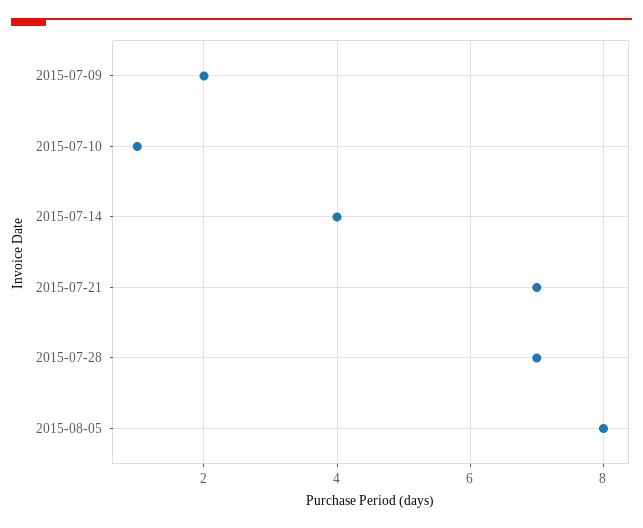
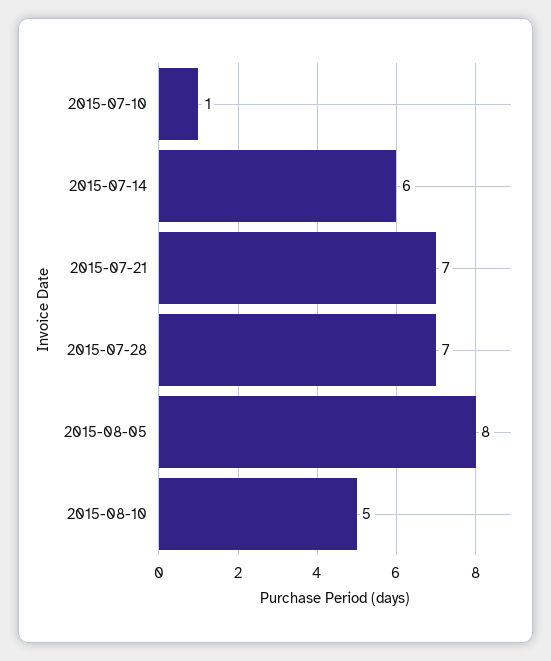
2015-07-09: 2 -> none
2015-07-14: 4 -> 6
2015-08-10: none -> 5

